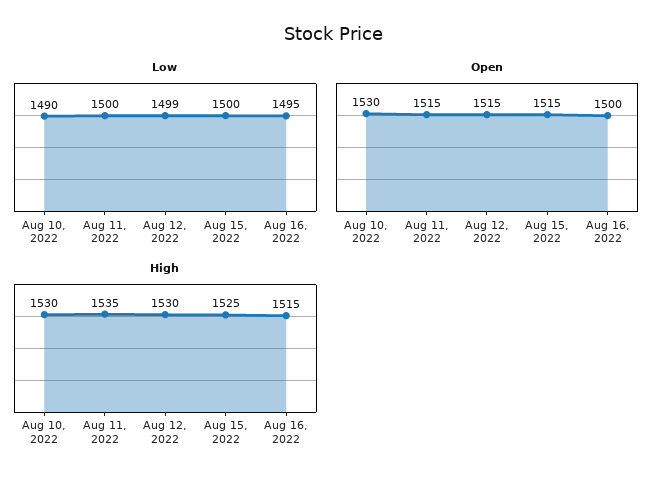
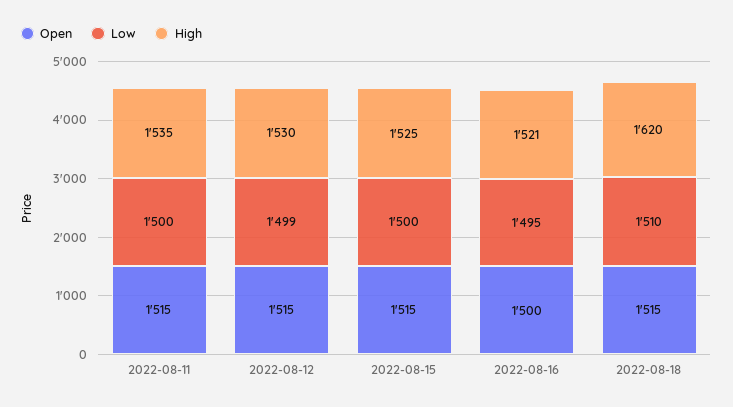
Low, Aug 10, 2022: 1490 -> none
Open, Aug 10, 2022: 1530 -> none
High, Aug 10, 2022: 1530 -> none
High, Aug 16, 2022: 1515 -> 1521
Open, 2022-08-18: none -> 1515
Low, 2022-08-18: none -> 1510
High, 2022-08-18: none -> 1620

